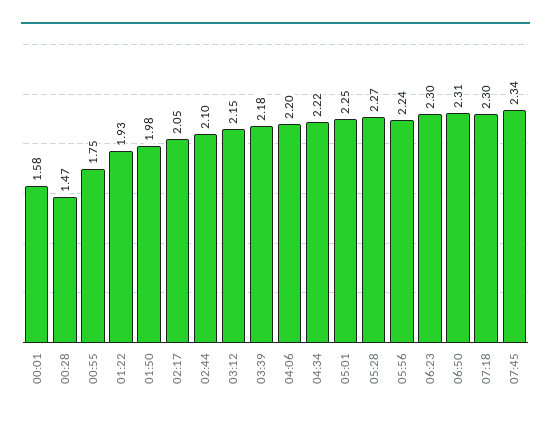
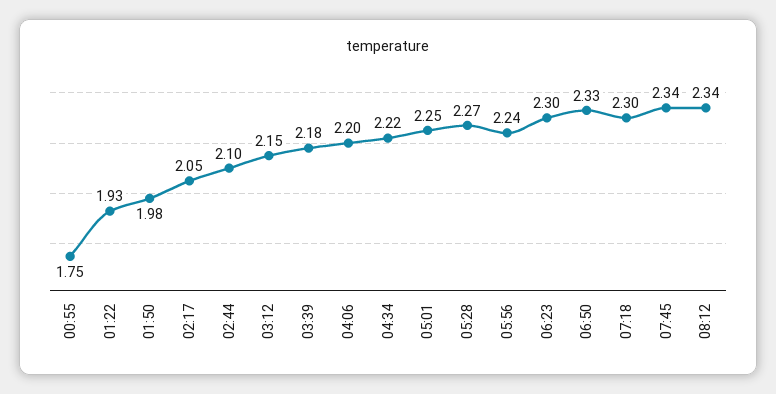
00:01: 1.58 -> none
00:28: 1.47 -> none
06:50: 2.31 -> 2.33
08:12: none -> 2.34

